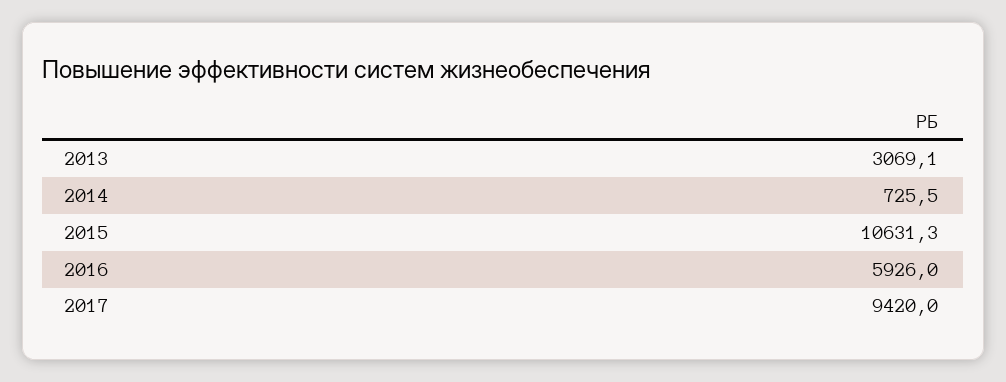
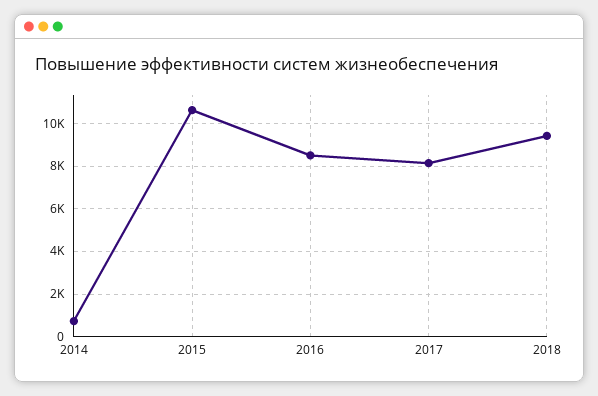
2013: 3069.1 -> none
2016: 5926 -> 8500
2017: 9420 -> 8000
2018: none -> 9500

